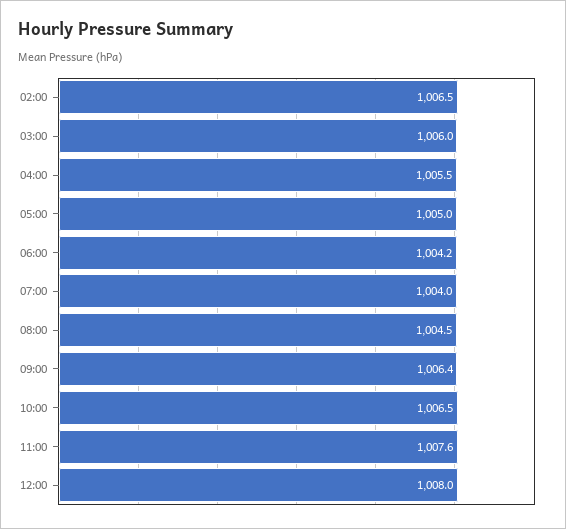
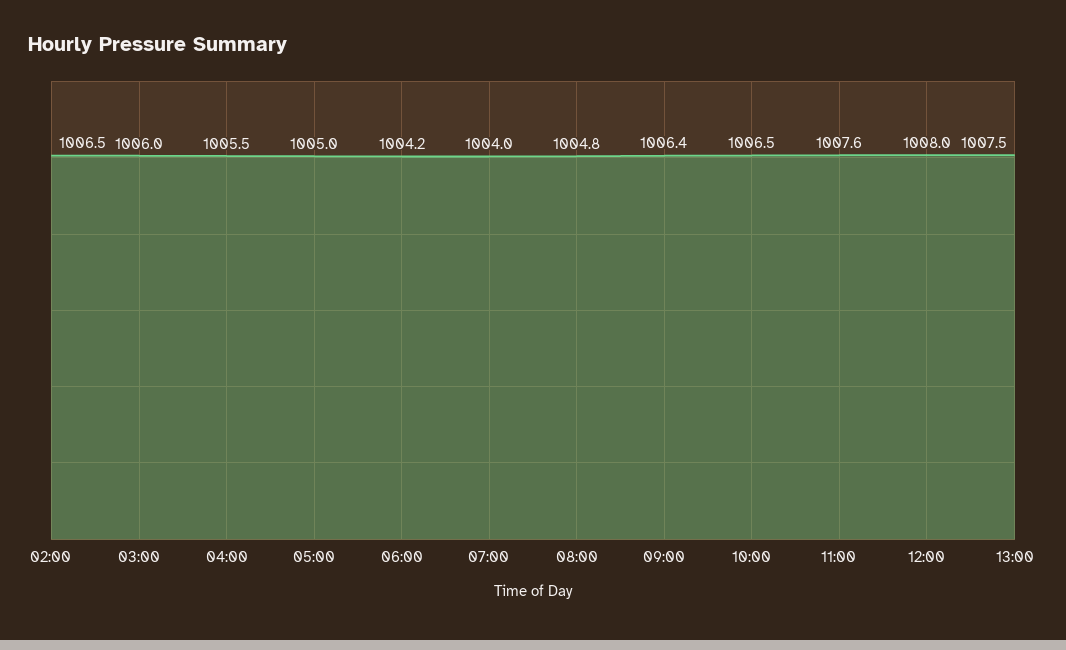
08:00: 1004.5 -> 1004.8
13:00: none -> 1007.5

